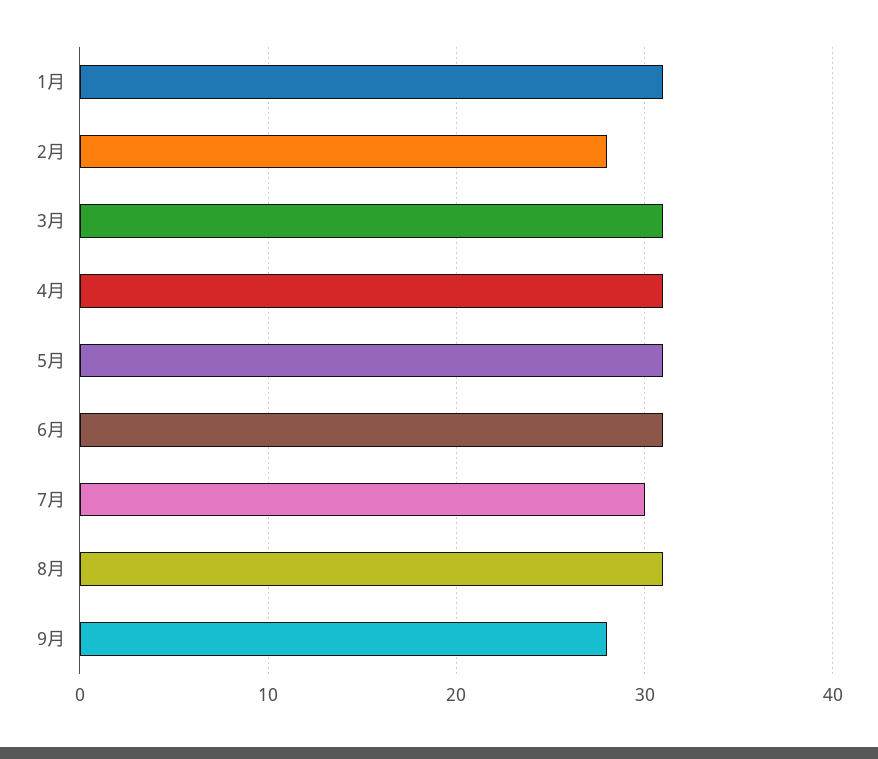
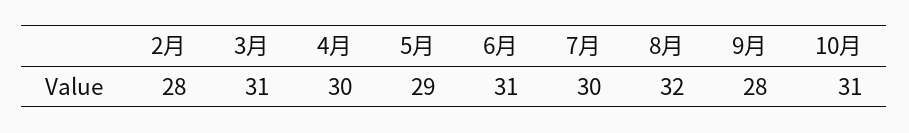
1月: 31 -> none
4月: 31 -> 30
5月: 31 -> 29
8月: 31 -> 32
10月: none -> 31

